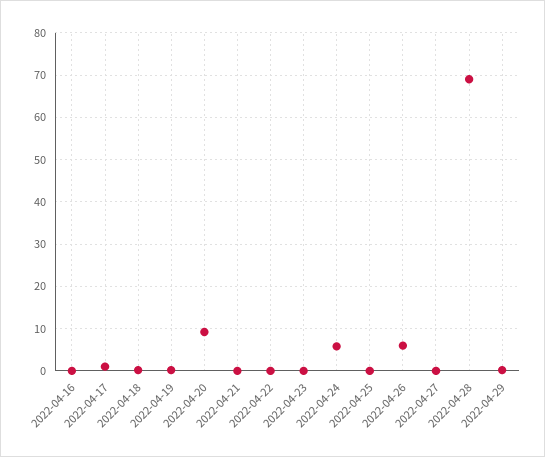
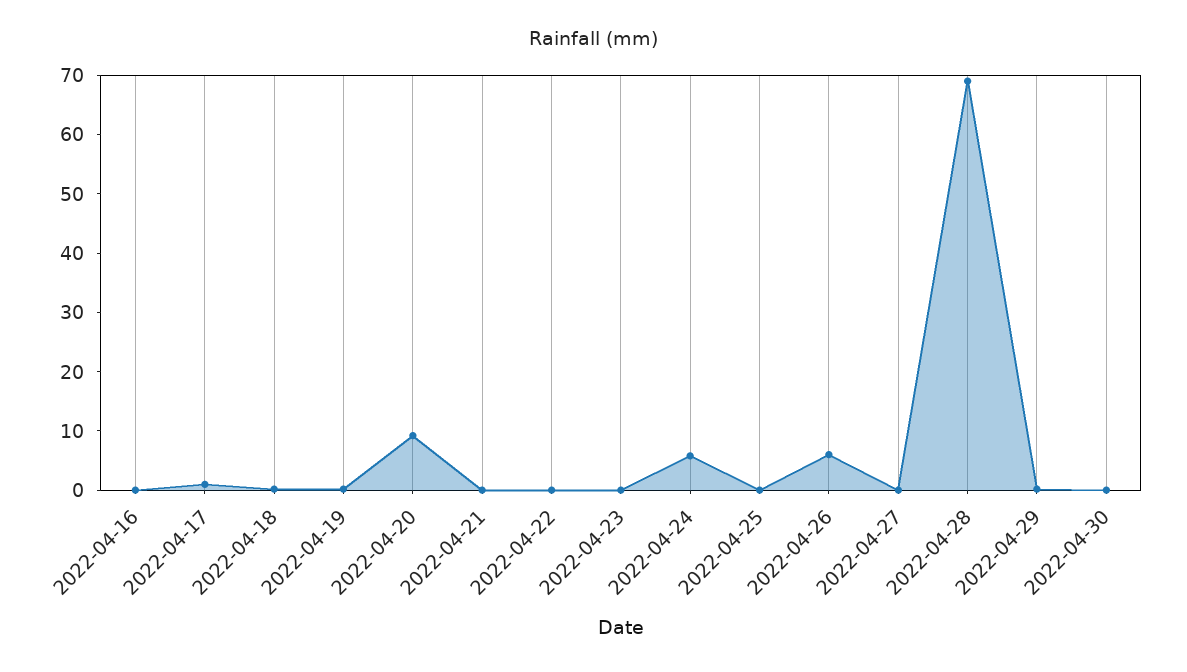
2022-04-30: none -> 0

